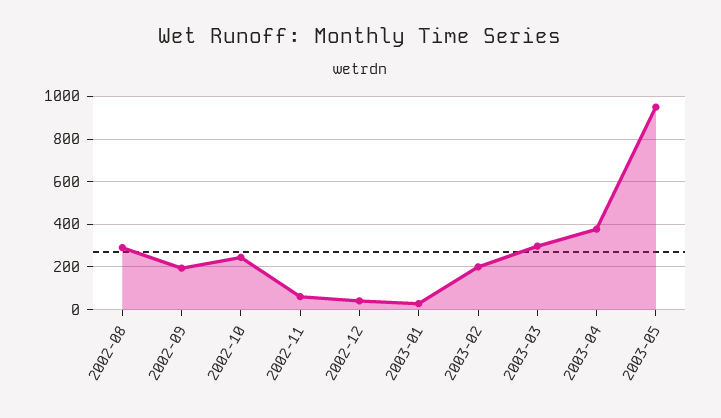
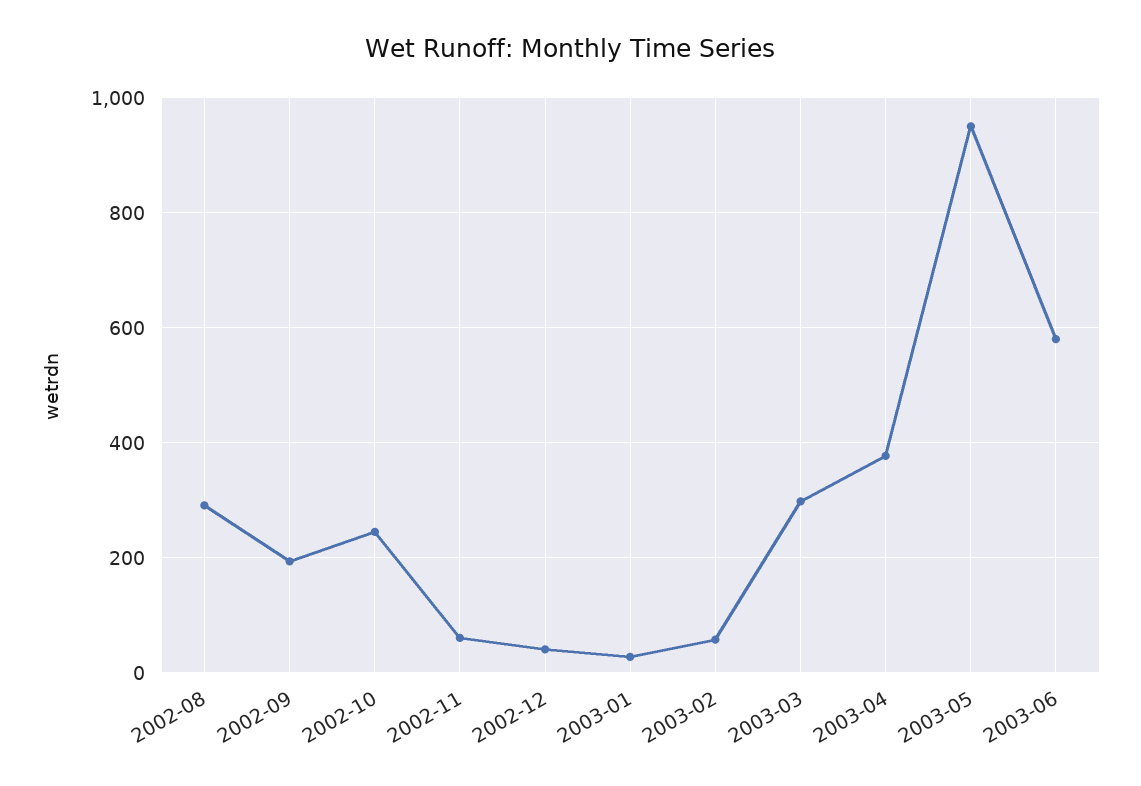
2003-02: 200 -> 60
2003-06: none -> 580

